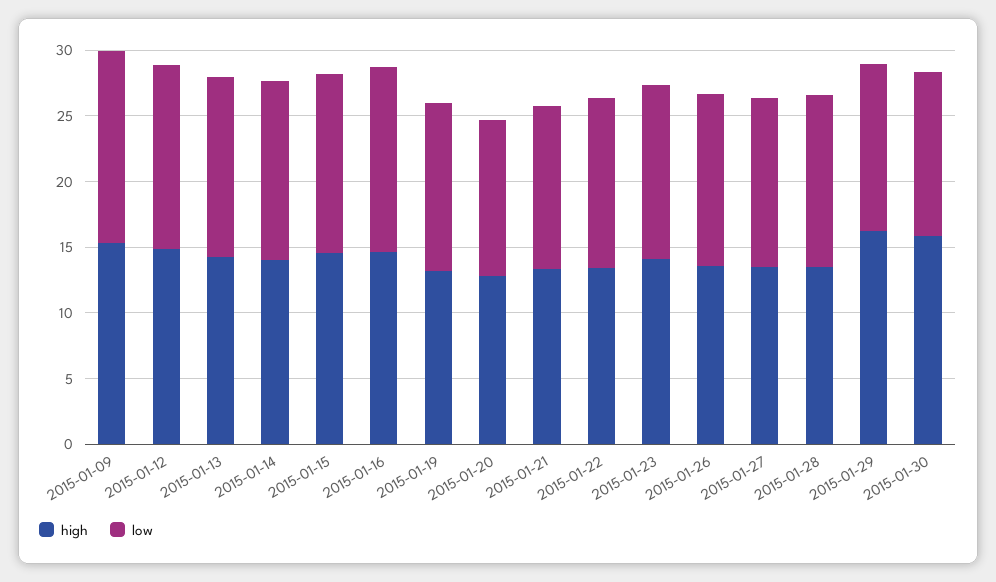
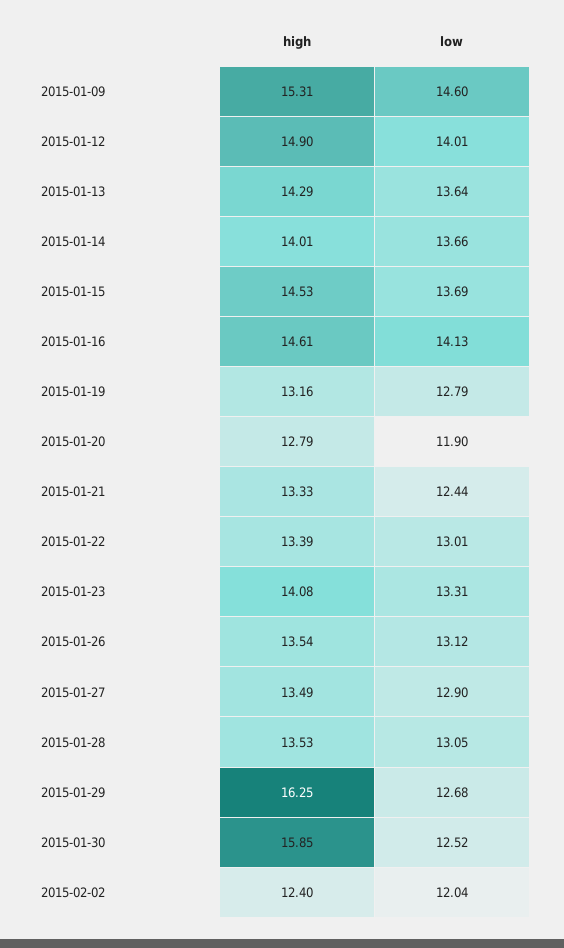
high, 2015-02-02: none -> 12.4
low, 2015-02-02: none -> 12.04

